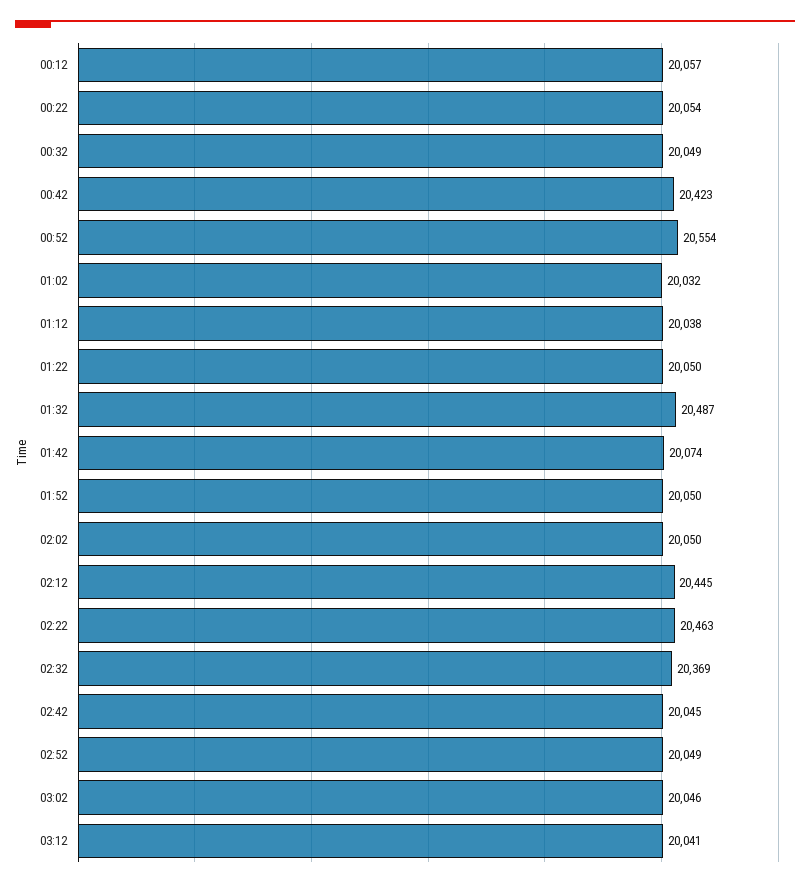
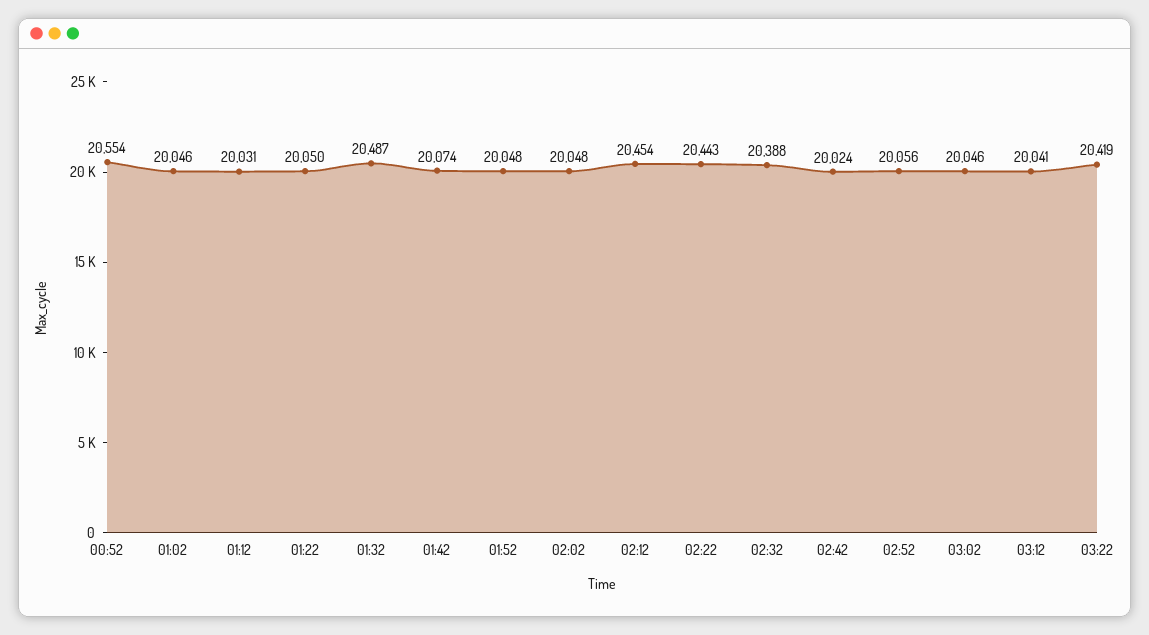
00:12: 20057 -> none
00:22: 20054 -> none
00:32: 20049 -> none
00:42: 20423 -> none
01:02: 20032 -> 20046
01:12: 20038 -> 20031
01:52: 20050 -> 20048
02:02: 20050 -> 20048
02:12: 20445 -> 20454
02:22: 20463 -> 20443
02:32: 20369 -> 20388
02:42: 20045 -> 20024
02:52: 20049 -> 20056
03:22: none -> 20419

